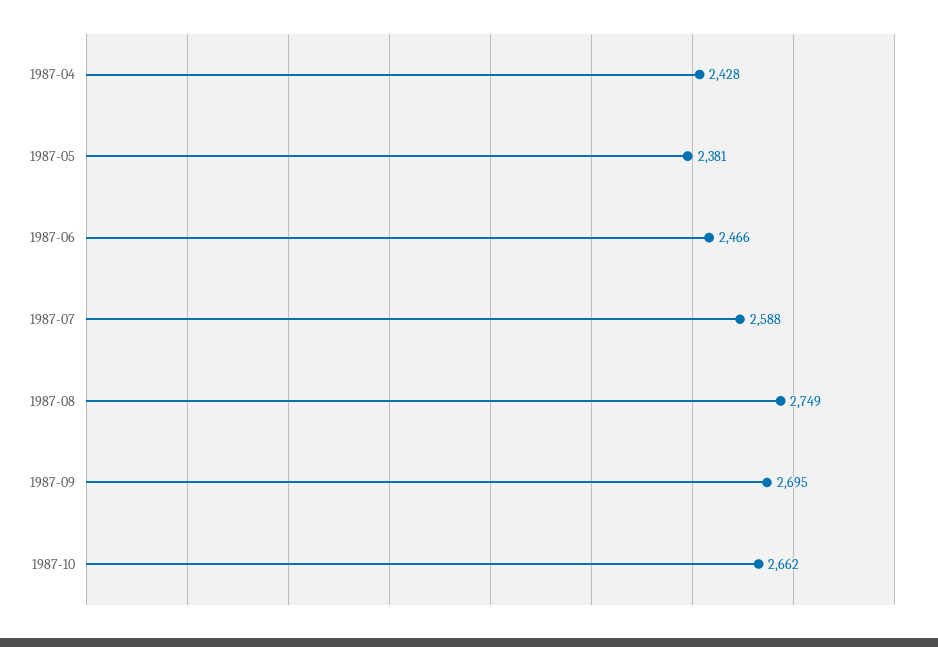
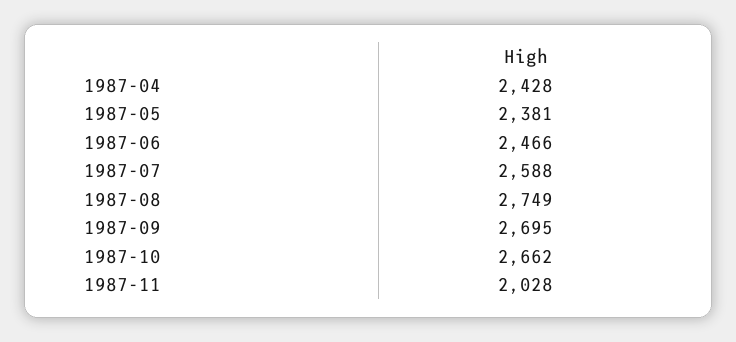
1987-11: none -> 2028

